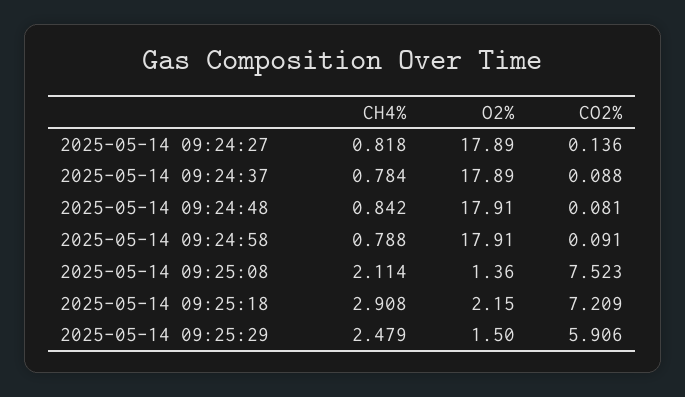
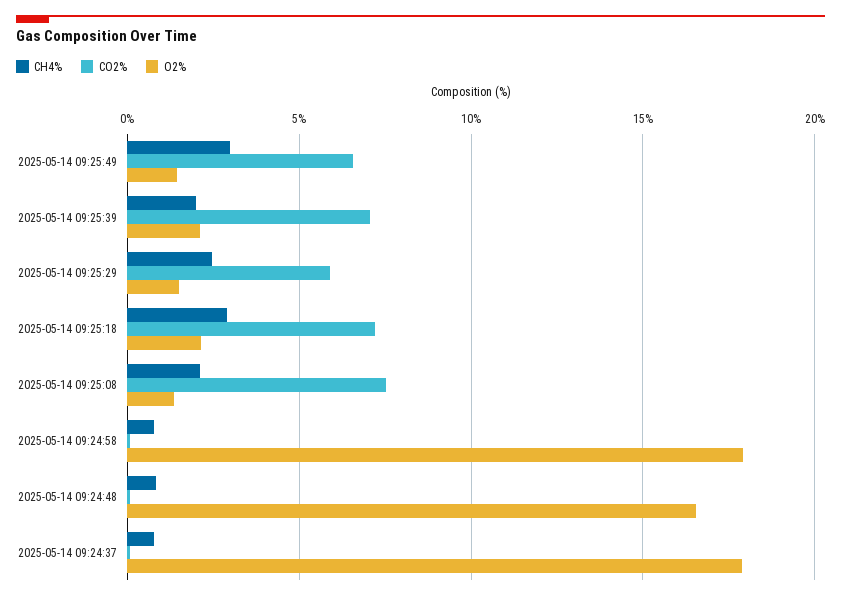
CH4%, 2025-05-14 09:24:27: 0.818 -> none
O2%, 2025-05-14 09:24:27: 17.89 -> none
CO2%, 2025-05-14 09:24:27: 0.136 -> none
O2%, 2025-05-14 09:24:48: 17.91 -> 16.5
CH4%, 2025-05-14 09:25:49: none -> 3
CO2%, 2025-05-14 09:25:49: none -> 6.5
O2%, 2025-05-14 09:25:49: none -> 1.5
CH4%, 2025-05-14 09:25:39: none -> 2
CO2%, 2025-05-14 09:25:39: none -> 7
O2%, 2025-05-14 09:25:39: none -> 2

